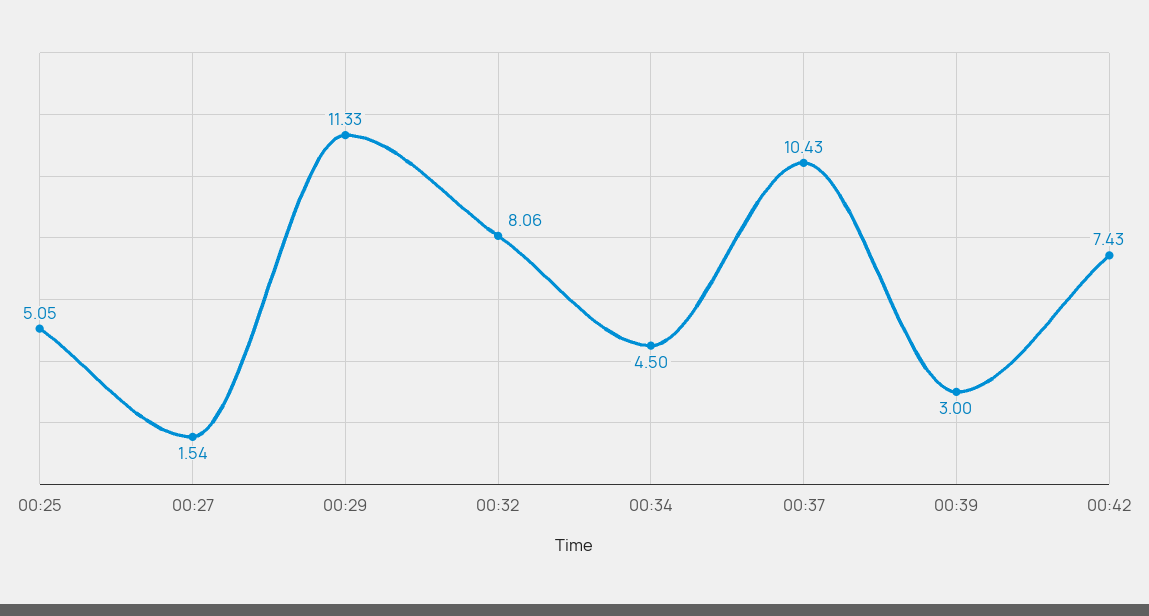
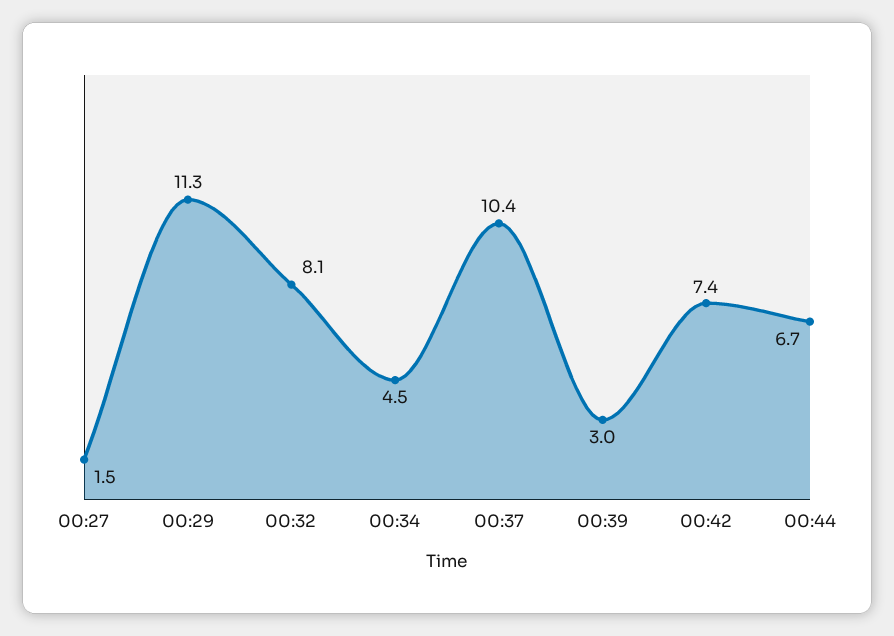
00:25: 5.05 -> none
00:44: none -> 6.7

